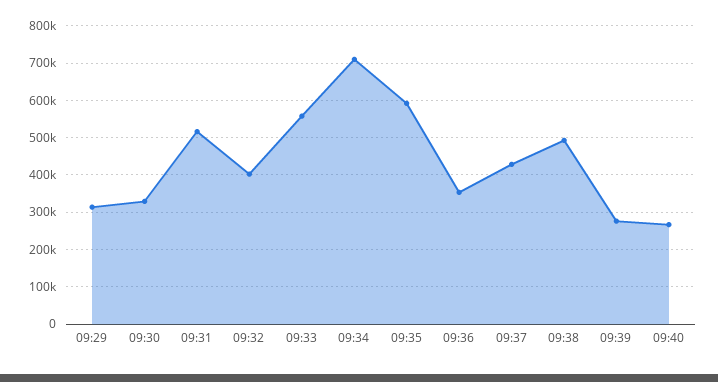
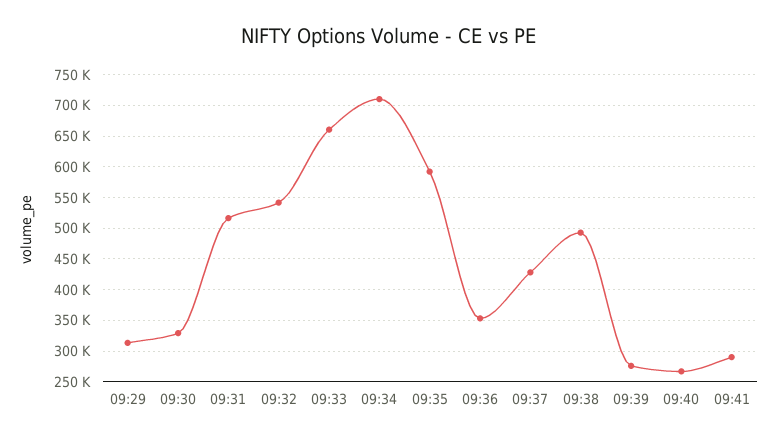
09:32: 400000 -> 540000
09:33: 560000 -> 660000
09:41: none -> 290000

